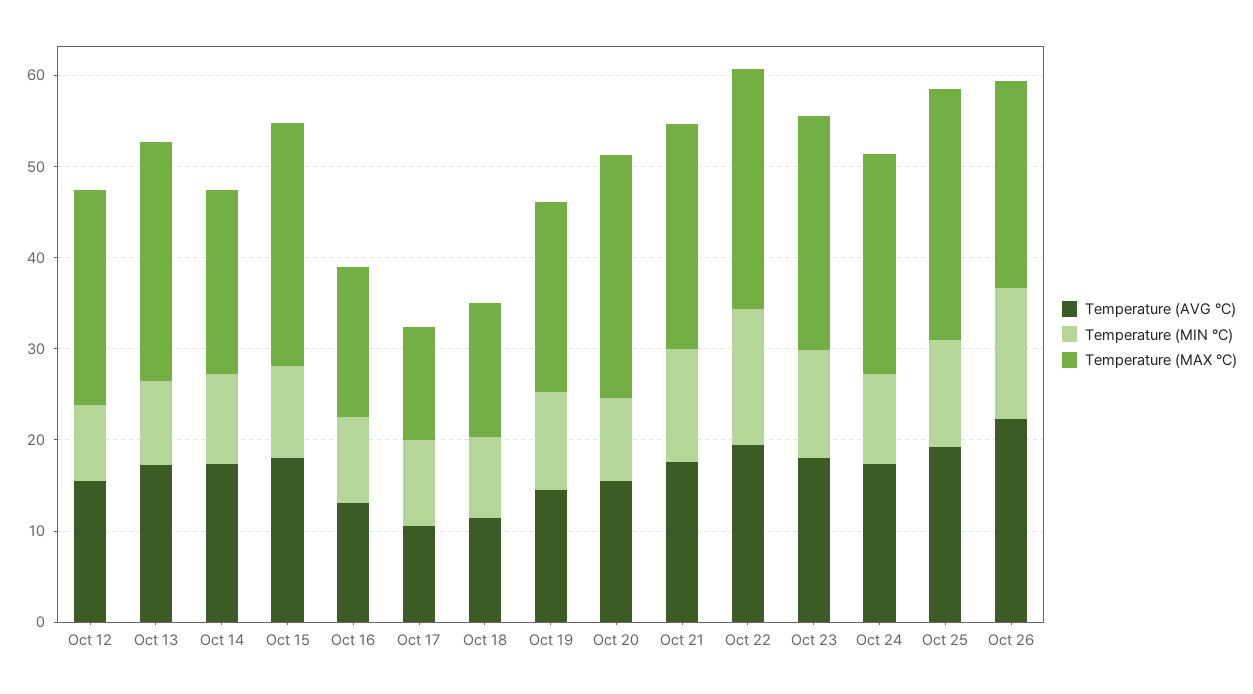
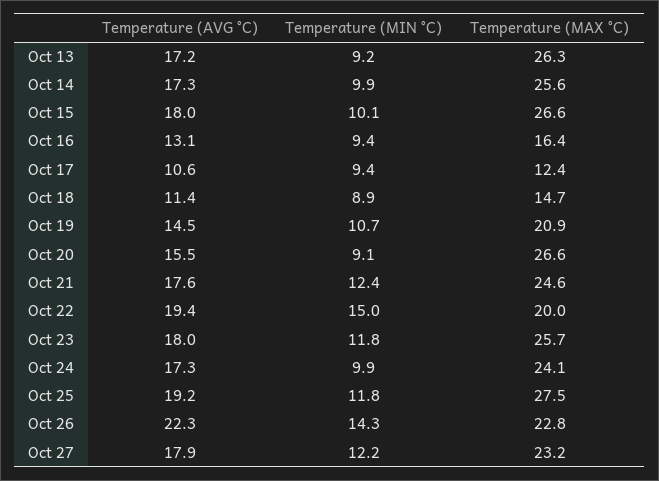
Temperature (AVG °C), Oct 12: 16 -> none
Temperature (MIN °C), Oct 12: 8 -> none
Temperature (MAX °C), Oct 12: 24 -> none
Temperature (MAX °C), Oct 14: 20 -> 25.6
Temperature (MAX °C), Oct 22: 26 -> 20
Temperature (AVG °C), Oct 27: none -> 17.9
Temperature (MIN °C), Oct 27: none -> 12.2
Temperature (MAX °C), Oct 27: none -> 23.2

